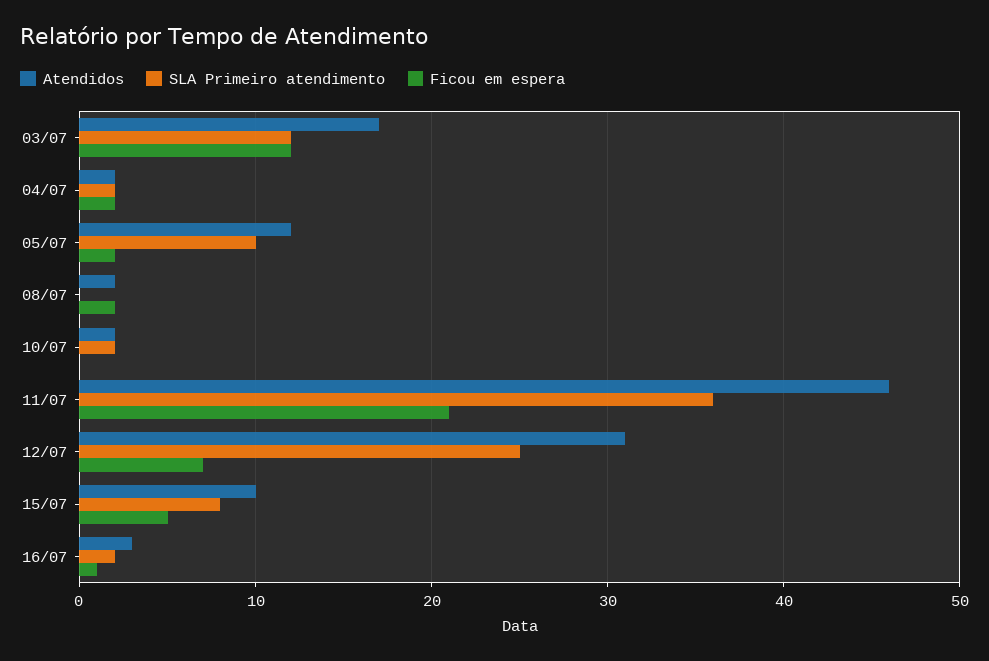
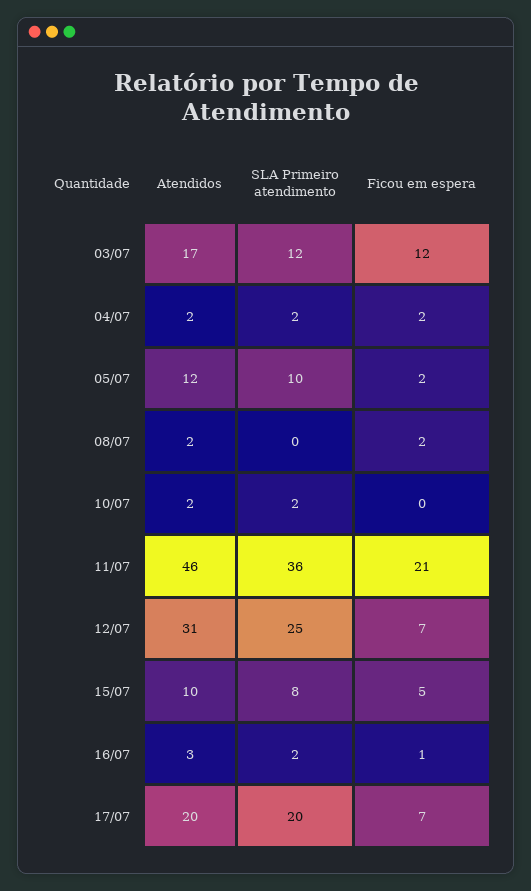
Atendidos, 17/07: none -> 20
SLA Primeiro atendimento, 17/07: none -> 20
Ficou em espera, 17/07: none -> 7

